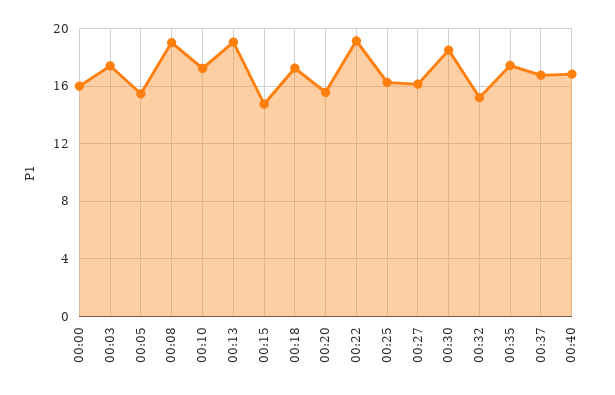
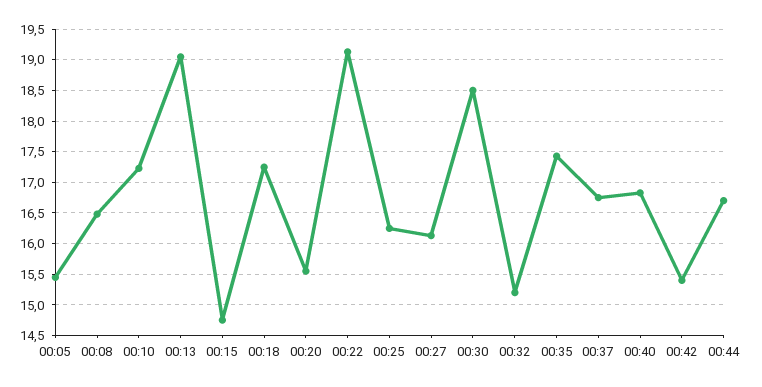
00:00: 16 -> none
00:03: 17.5 -> none
00:08: 19 -> 16.5
00:42: none -> 15.4
00:44: none -> 16.7

